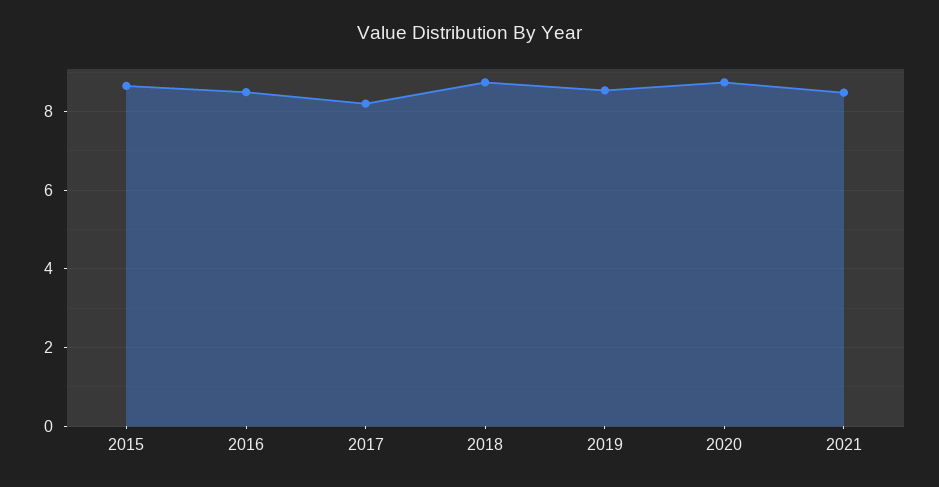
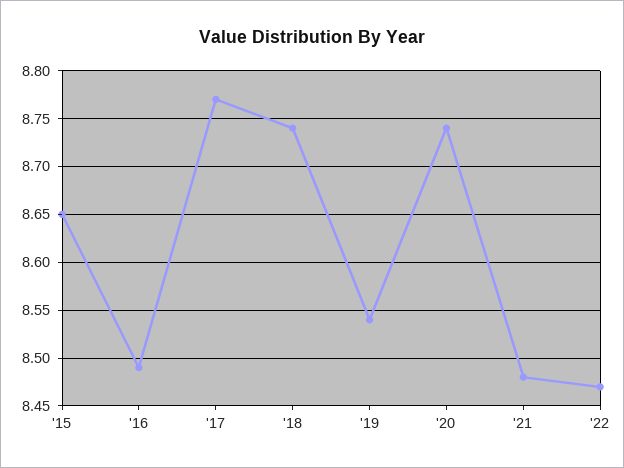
2017: 8.2 -> 8.77
'22: none -> 8.47

